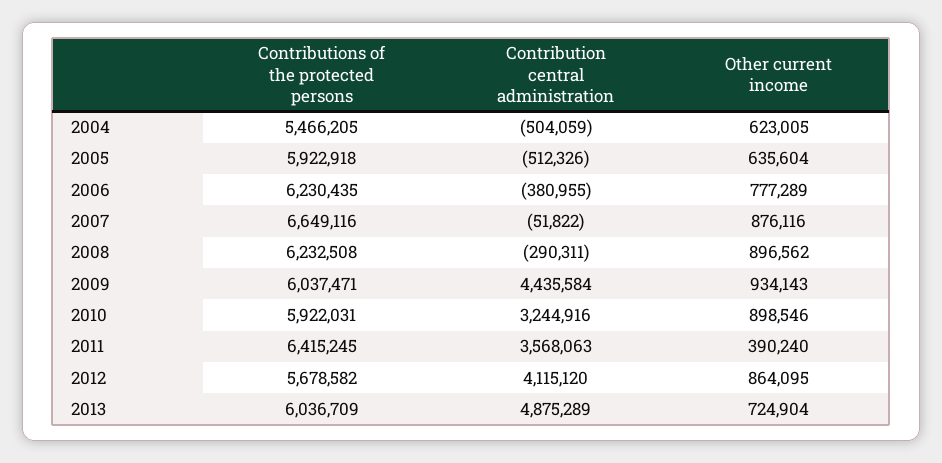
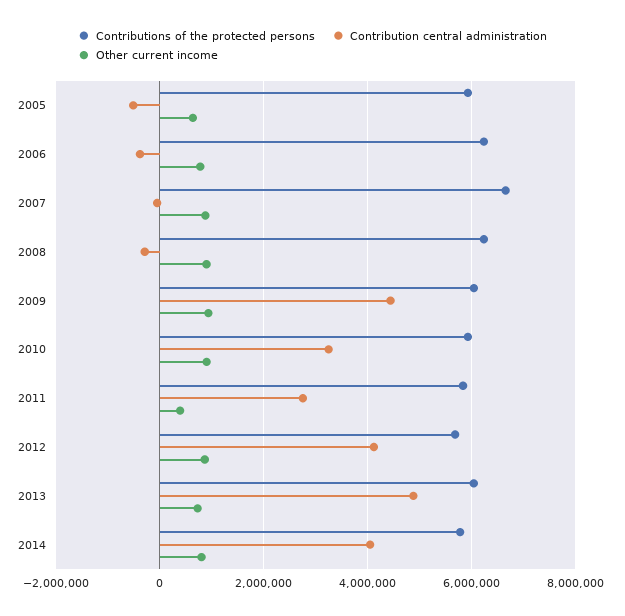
Contributions of the protected persons, 2004: 5466205 -> none
Contribution central administration, 2004: -504059 -> none
Other current income, 2004: 623005 -> none
Contributions of the protected persons, 2011: 6415245 -> 5800000
Contribution central administration, 2011: 3568063 -> 2800000
Contributions of the protected persons, 2014: none -> 5800000
Contribution central administration, 2014: none -> 4000000
Other current income, 2014: none -> 800000

